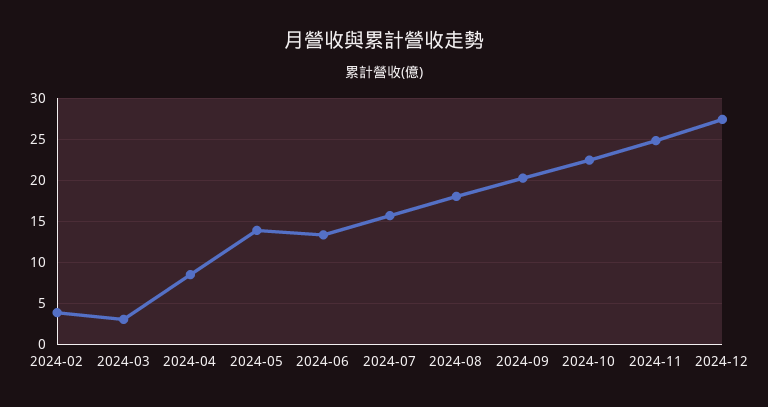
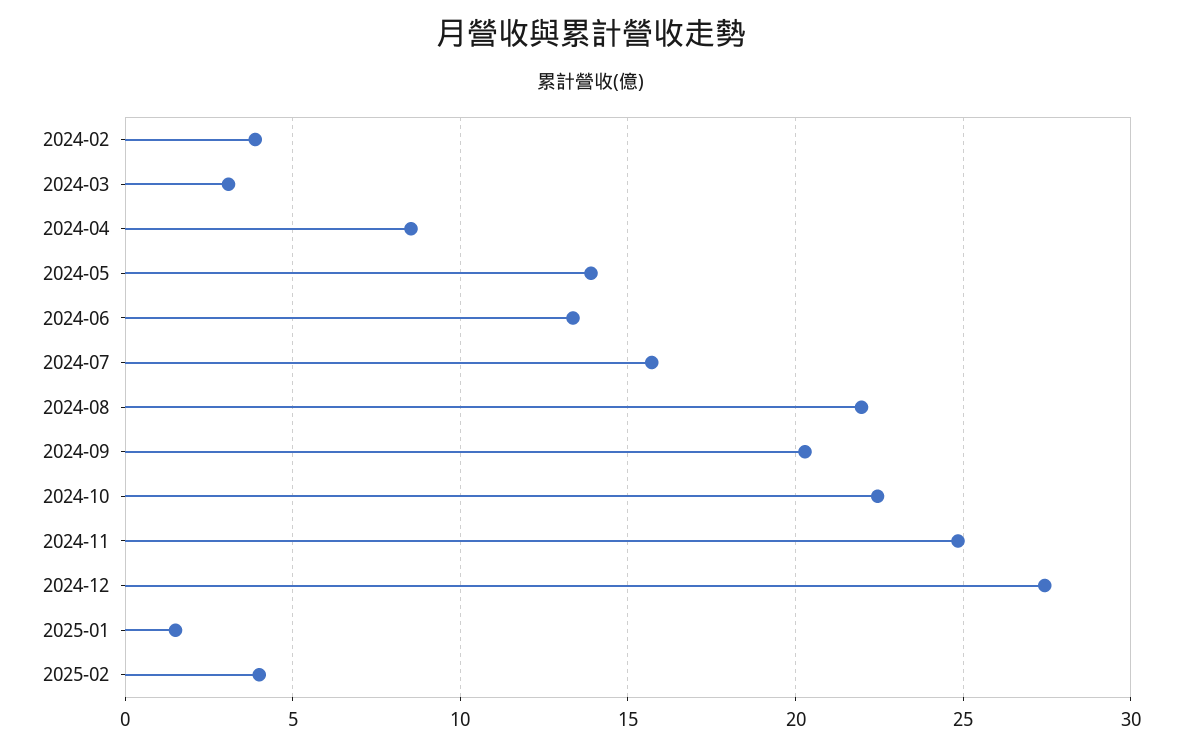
2024-08: 18 -> 22
2025-01: none -> 1.5
2025-02: none -> 4

